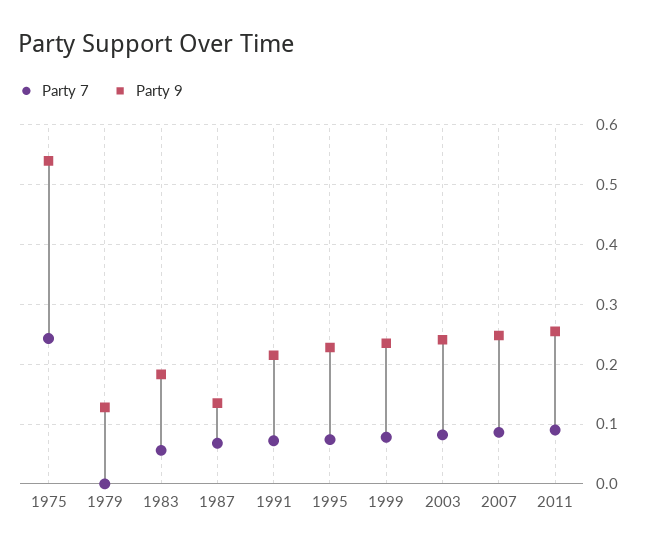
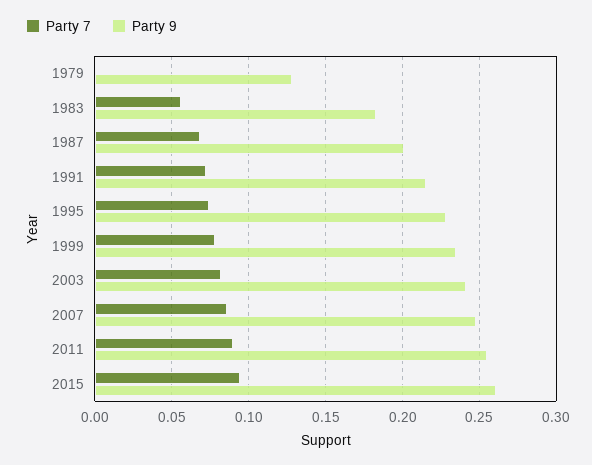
Party 7, 1975: 0.24 -> none
Party 9, 1975: 0.54 -> none
Party 9, 1987: 0.14 -> 0.2
Party 7, 2015: none -> 0.095
Party 9, 2015: none -> 0.26

